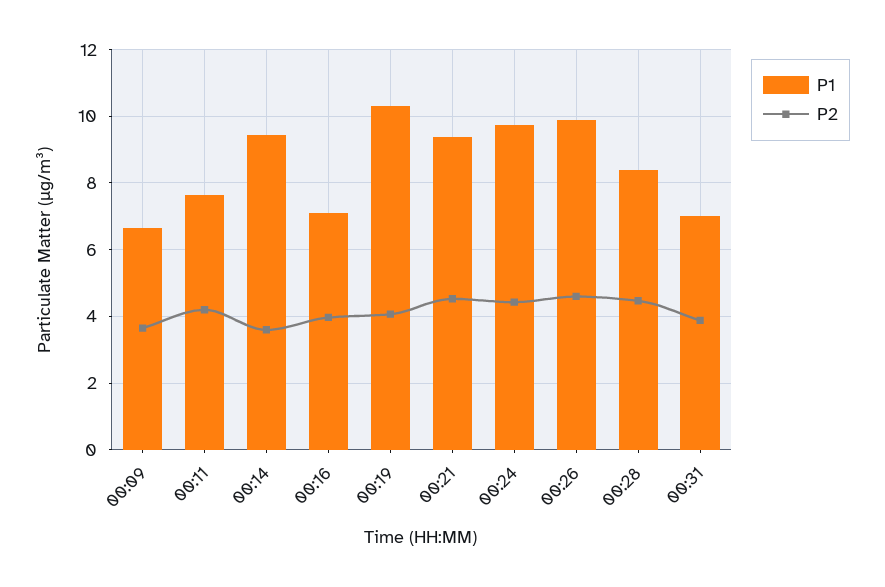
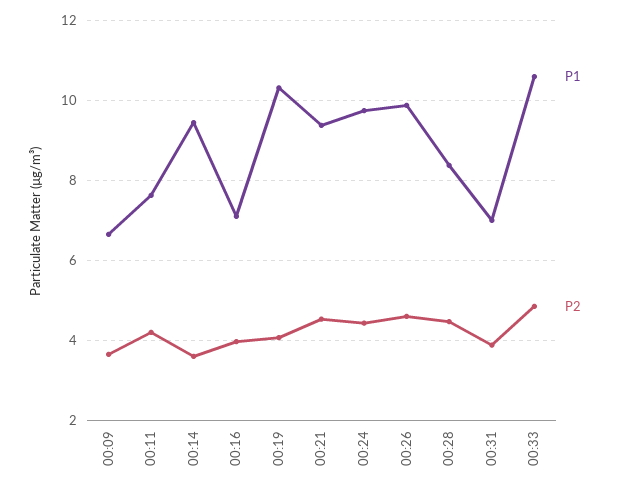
P1, 00:33: none -> 10.6
P2, 00:33: none -> 4.8

